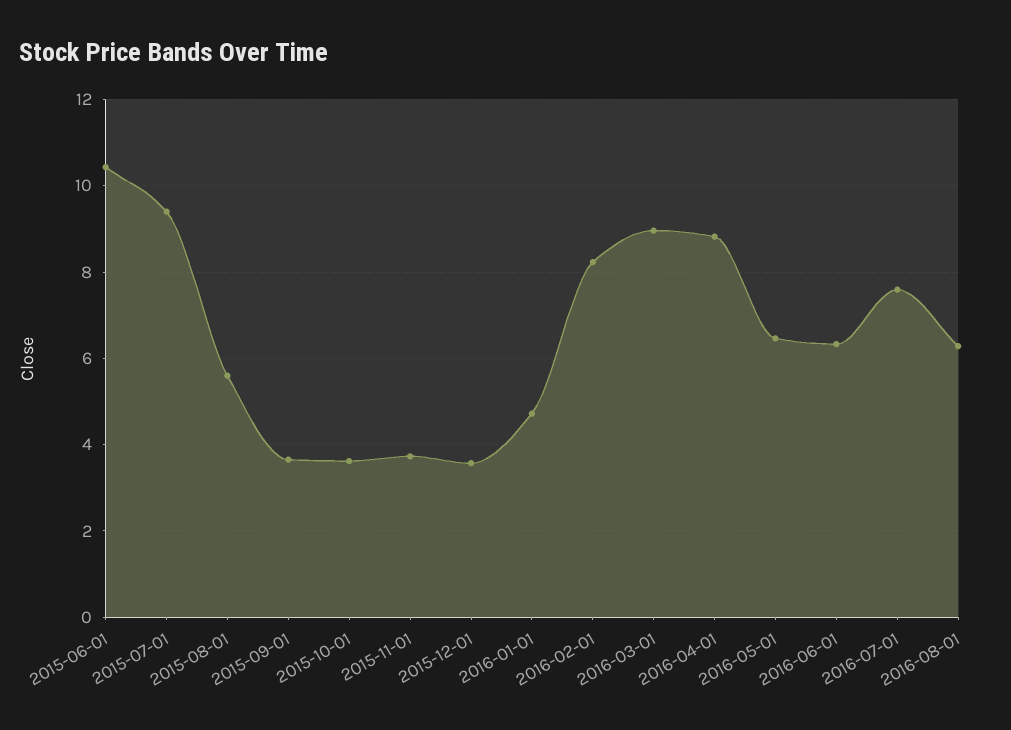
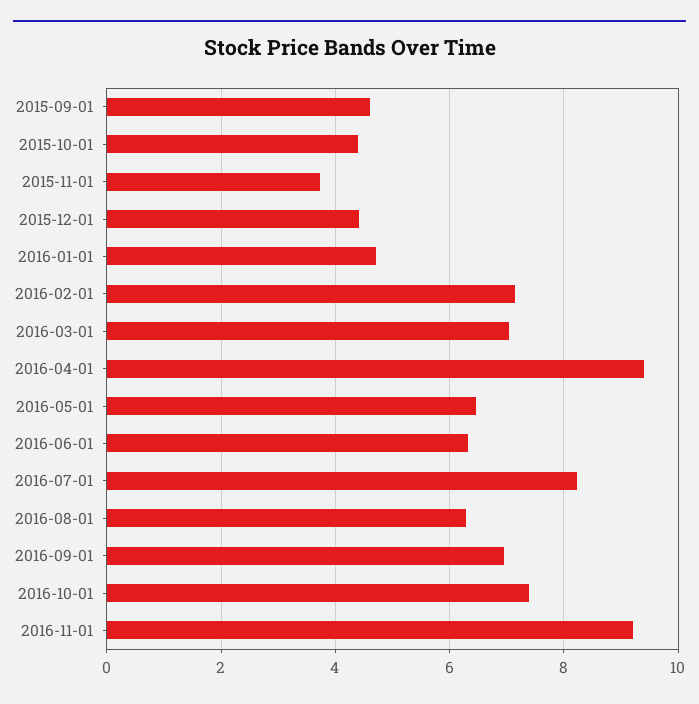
2015-06-01: 10.4 -> none
2015-07-01: 9.4 -> none
2015-08-01: 5.6 -> none
2015-09-01: 3.6 -> 4.6
2015-10-01: 3.6 -> 4.4
2015-12-01: 3.6 -> 4.4
2016-02-01: 8.2 -> 7.2
2016-03-01: 9 -> 7
2016-04-01: 8.8 -> 9.4
2016-07-01: 7.6 -> 8.2
2016-09-01: none -> 7
2016-10-01: none -> 7.4
2016-11-01: none -> 9.2

